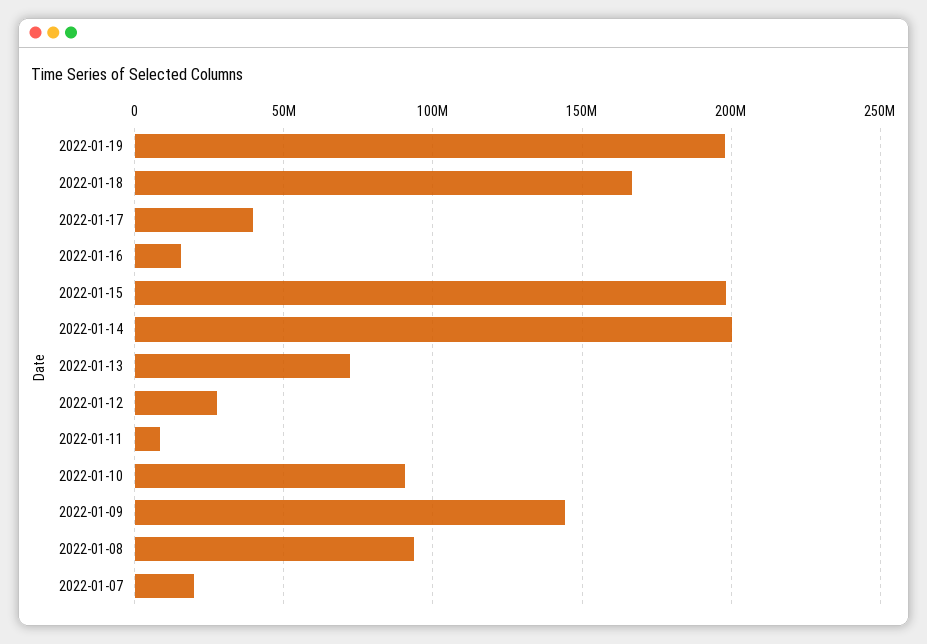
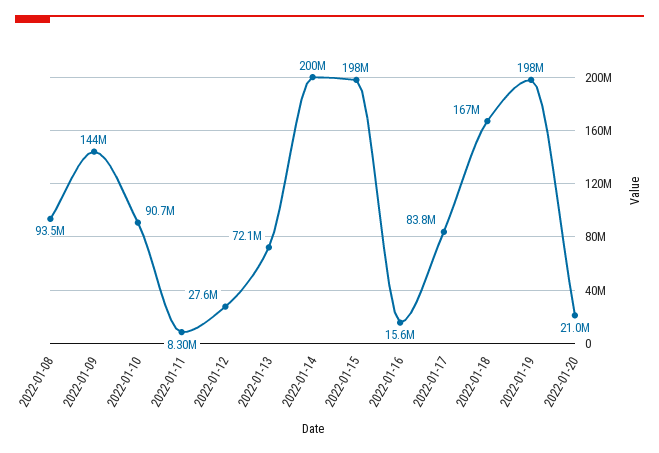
2022-01-17: 40000000 -> 83800000
2022-01-07: 20000000 -> none
2022-01-20: none -> 21000000

